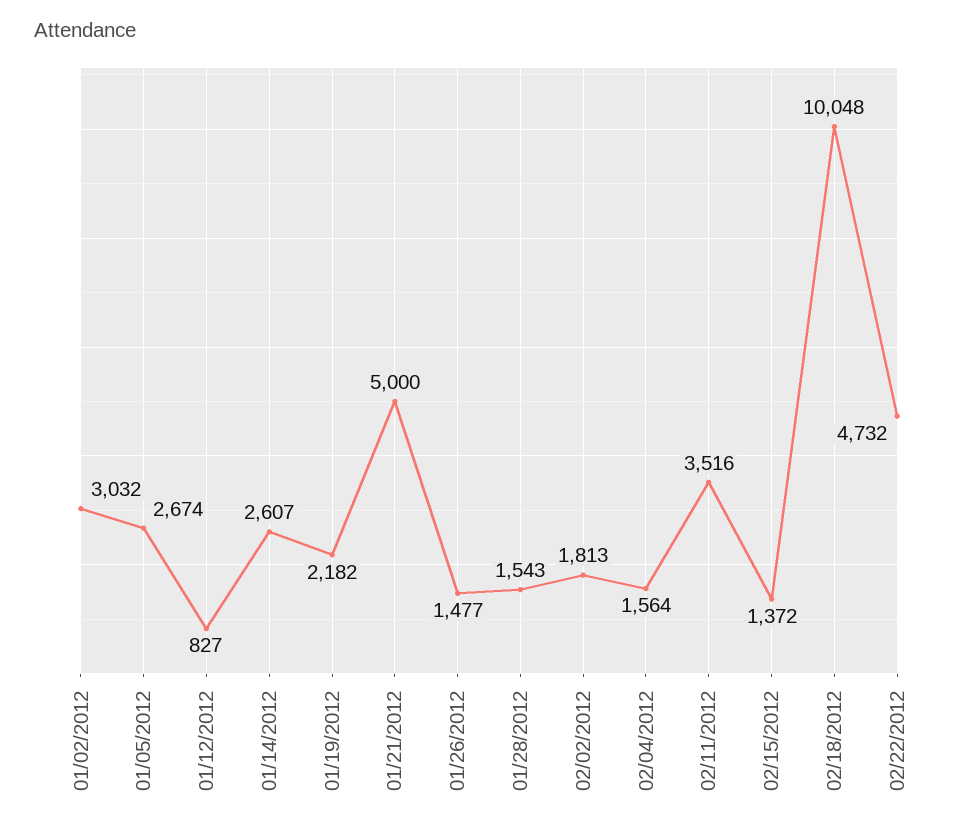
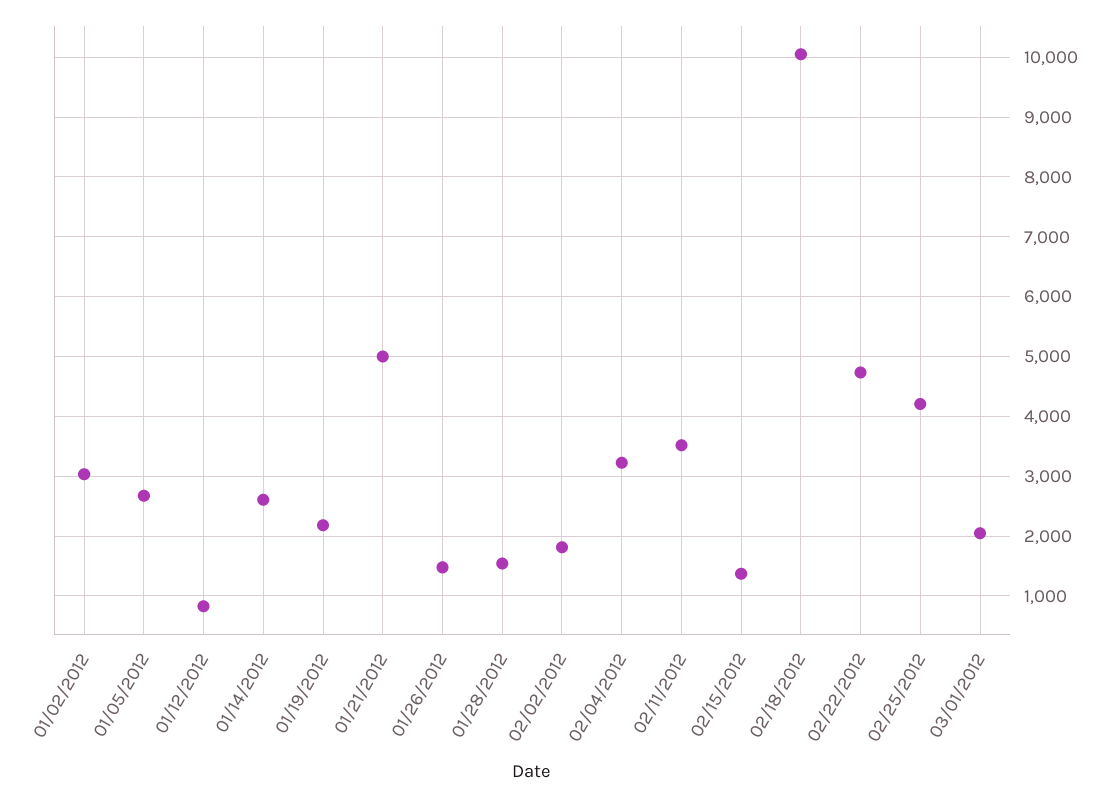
02/04/2012: 1564 -> 3200
02/25/2012: none -> 4200
03/01/2012: none -> 2000

